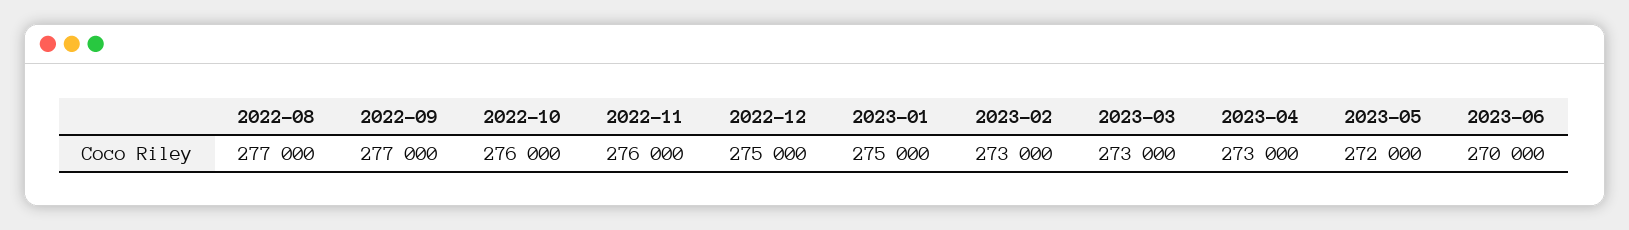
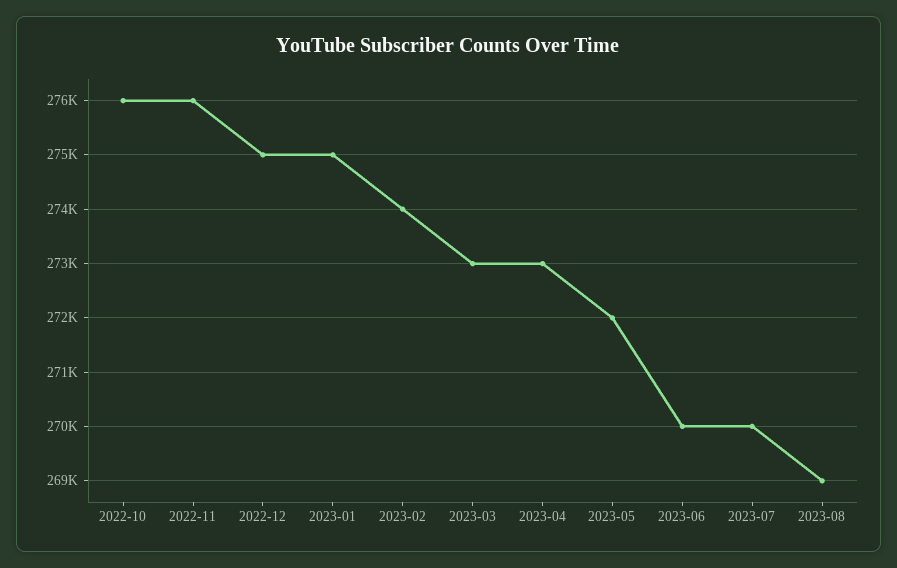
2022-08: 277000 -> none
2022-09: 277000 -> none
2023-02: 273000 -> 274000
2023-07: none -> 270000
2023-08: none -> 269000

